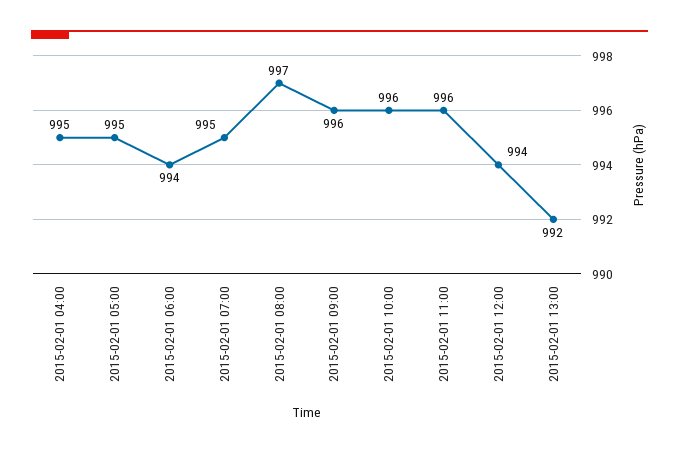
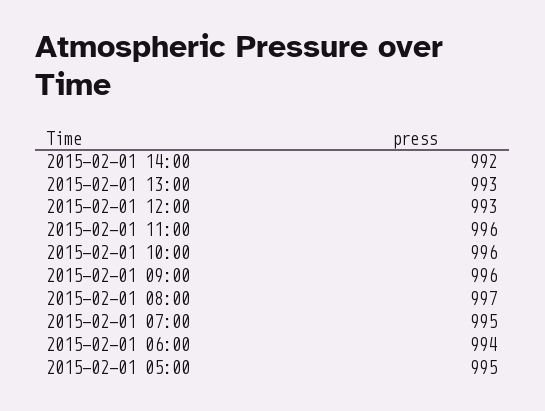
2015-02-01 04:00: 995 -> none
2015-02-01 12:00: 994 -> 993
2015-02-01 13:00: 992 -> 993
2015-02-01 14:00: none -> 992

